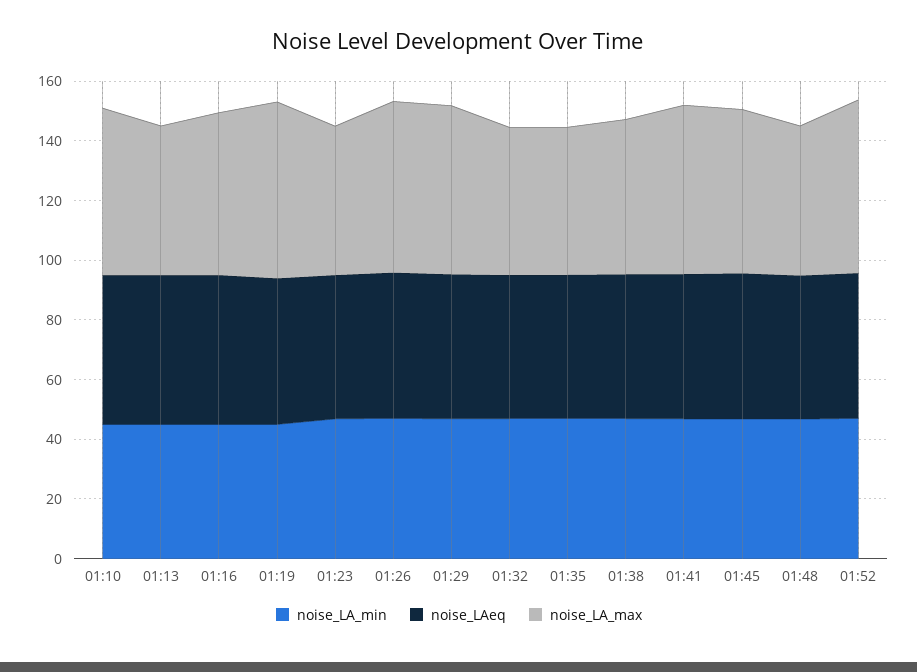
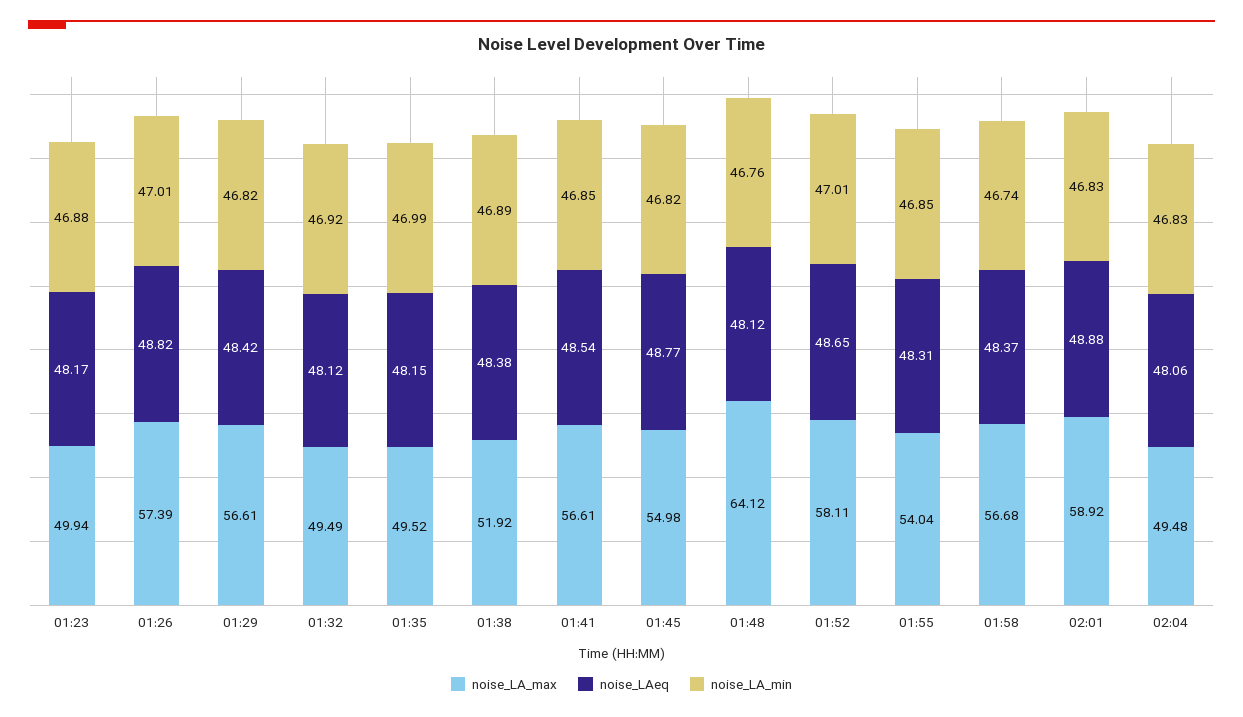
noise_LA_min, 01:10: 45 -> none
noise_LAeq, 01:10: 50 -> none
noise_LA_max, 01:10: 55 -> none
noise_LA_min, 01:13: 45 -> none
noise_LAeq, 01:13: 50 -> none
noise_LA_max, 01:13: 50 -> none
noise_LA_min, 01:16: 45 -> none
noise_LAeq, 01:16: 50 -> none
noise_LA_max, 01:16: 55 -> none
noise_LA_min, 01:19: 45 -> none
noise_LAeq, 01:19: 50 -> none
noise_LA_max, 01:19: 60 -> none
noise_LA_max, 01:48: 50 -> 64.12
noise_LA_max, 01:55: none -> 54.04
noise_LAeq, 01:55: none -> 48.31
noise_LA_min, 01:55: none -> 46.85
noise_LA_max, 01:58: none -> 56.68
noise_LAeq, 01:58: none -> 48.37
noise_LA_min, 01:58: none -> 46.74
noise_LA_max, 02:01: none -> 58.92
noise_LAeq, 02:01: none -> 48.88
noise_LA_min, 02:01: none -> 46.83
noise_LA_max, 02:04: none -> 49.48
noise_LAeq, 02:04: none -> 48.06
noise_LA_min, 02:04: none -> 46.83

